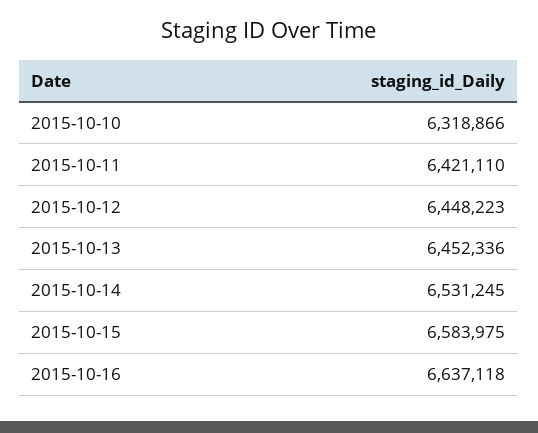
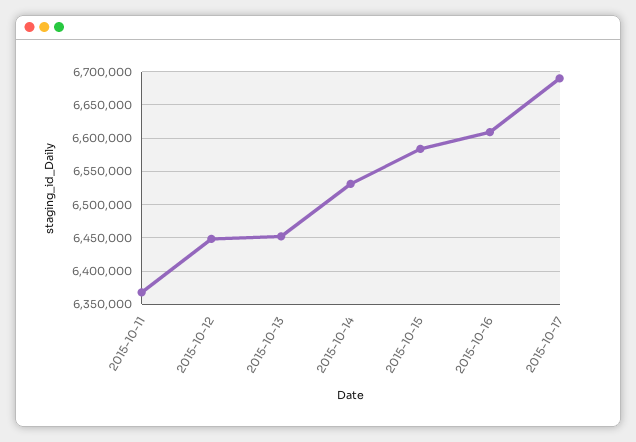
2015-10-10: 6318866 -> none
2015-10-11: 6421110 -> 6370000
2015-10-16: 6637118 -> 6610000
2015-10-17: none -> 6690000

